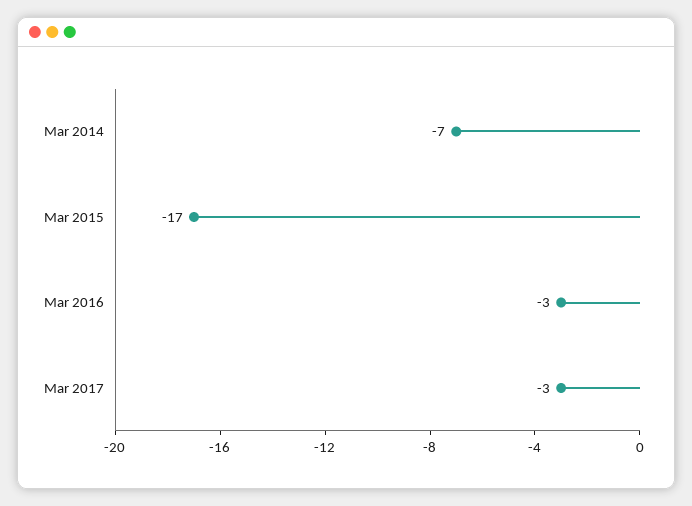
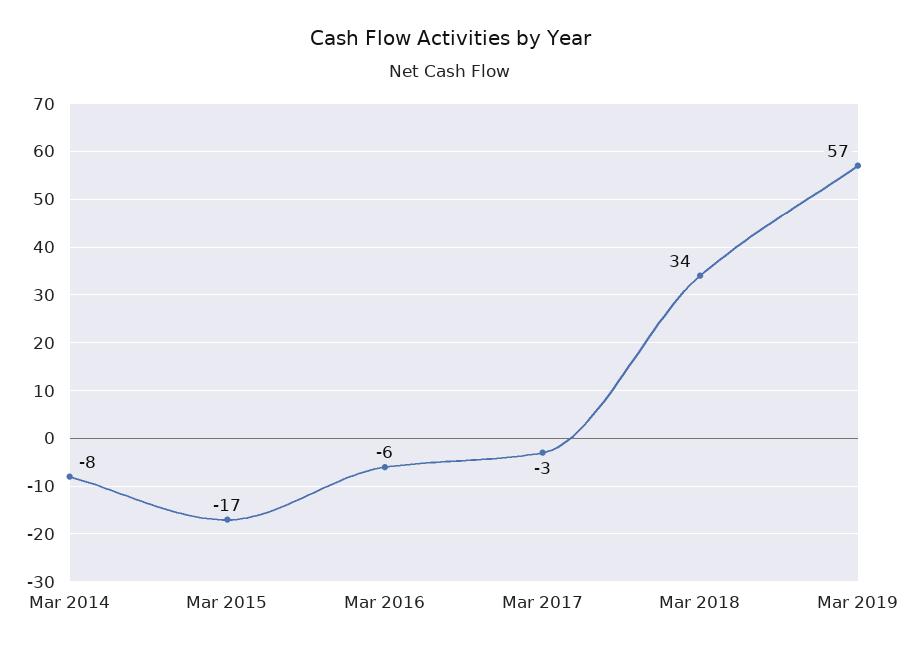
Mar 2014: -7 -> -8
Mar 2016: -3 -> -6
Mar 2018: none -> 34
Mar 2019: none -> 57

